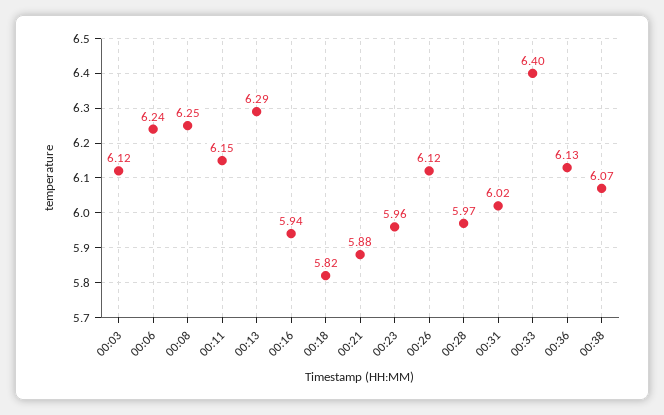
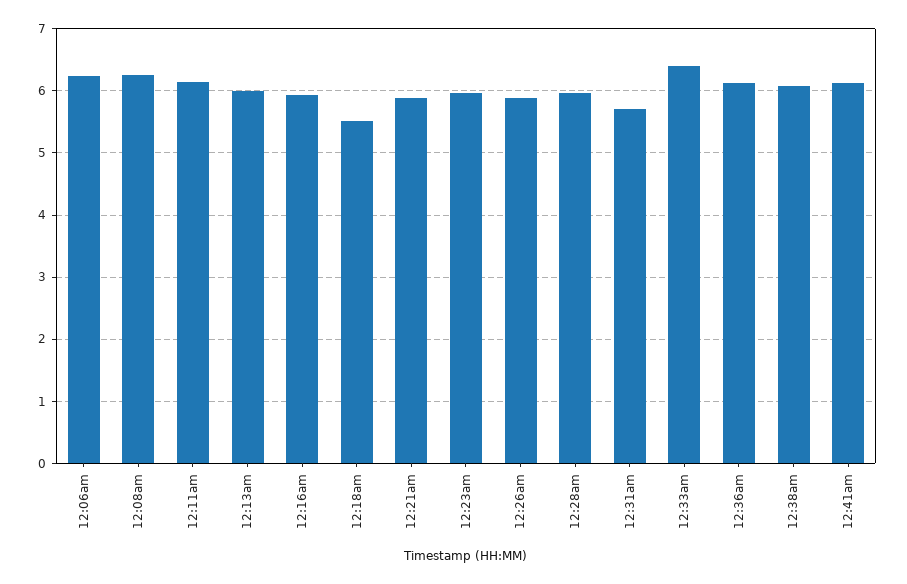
00:03: 6.12 -> none
00:13: 6.29 -> 6
00:18: 5.82 -> 5.5
00:26: 6.12 -> 5.9
00:31: 6.02 -> 5.7
12:41am: none -> 6.1

